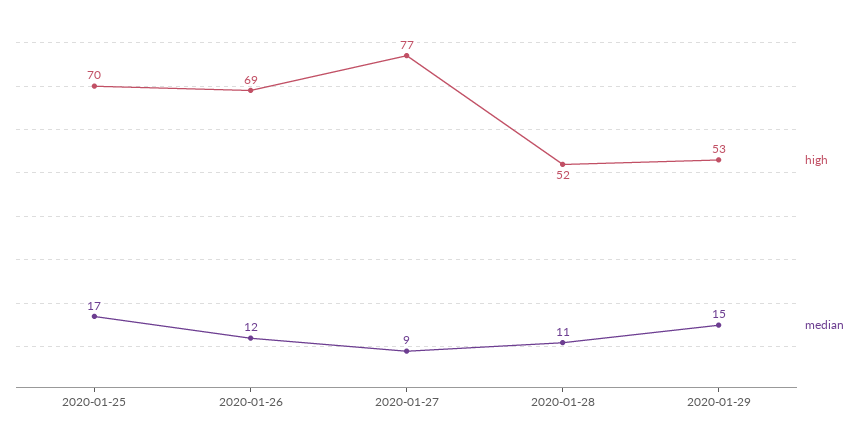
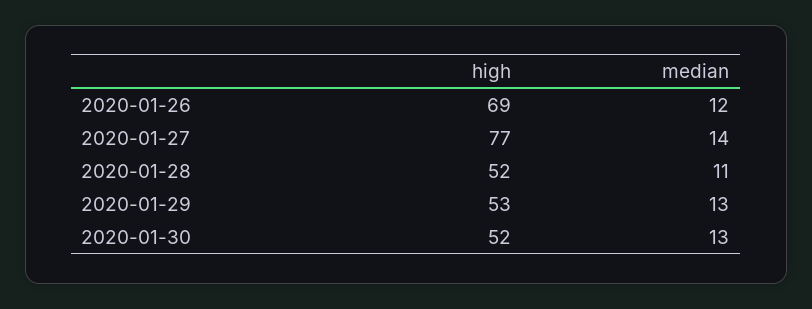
high, 2020-01-25: 70 -> none
median, 2020-01-25: 17 -> none
median, 2020-01-27: 9 -> 14
median, 2020-01-29: 15 -> 13
high, 2020-01-30: none -> 52
median, 2020-01-30: none -> 13

